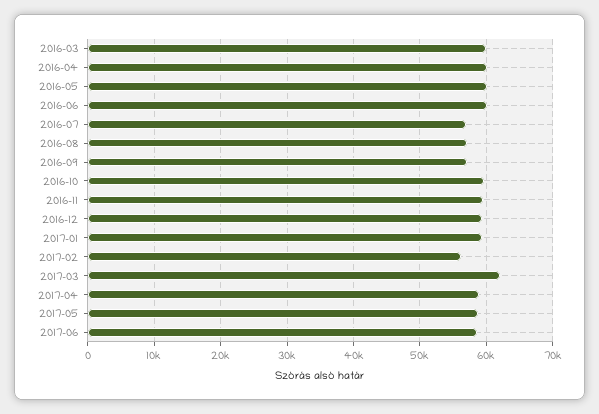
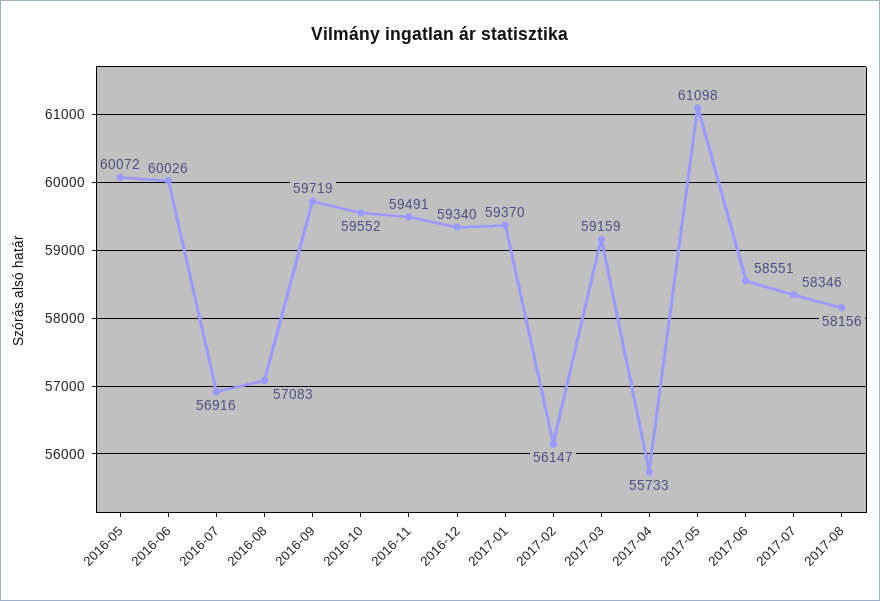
2016-03: 60000 -> none
2016-04: 60000 -> none
2016-09: 57000 -> 59719
2017-03: 62000 -> 59159
2017-04: 59000 -> 55733
2017-05: 59000 -> 61098
2017-07: none -> 58346
2017-08: none -> 58156

